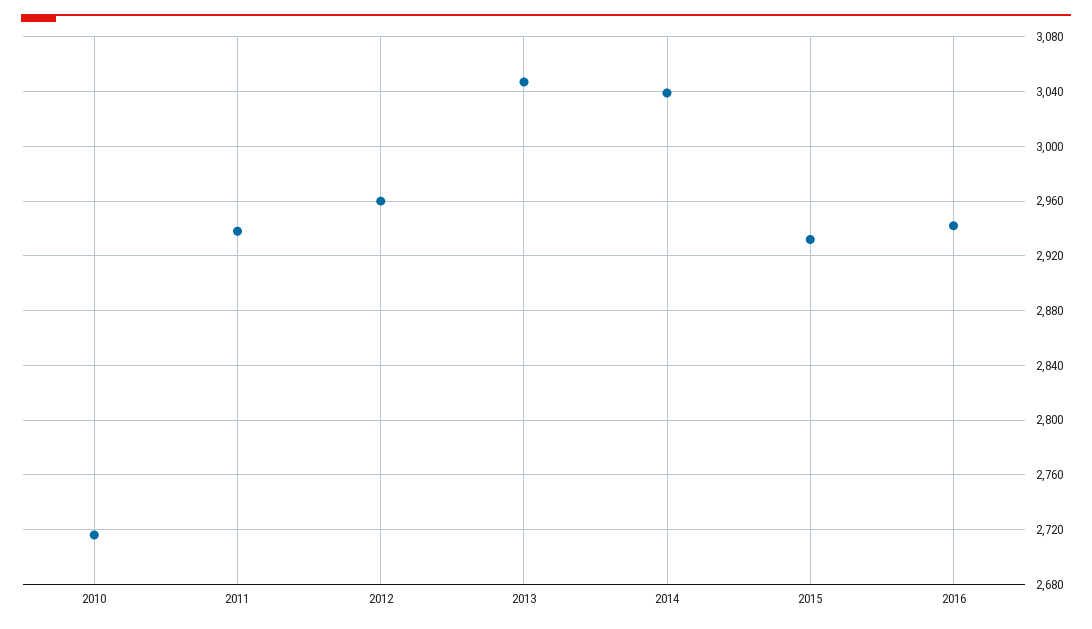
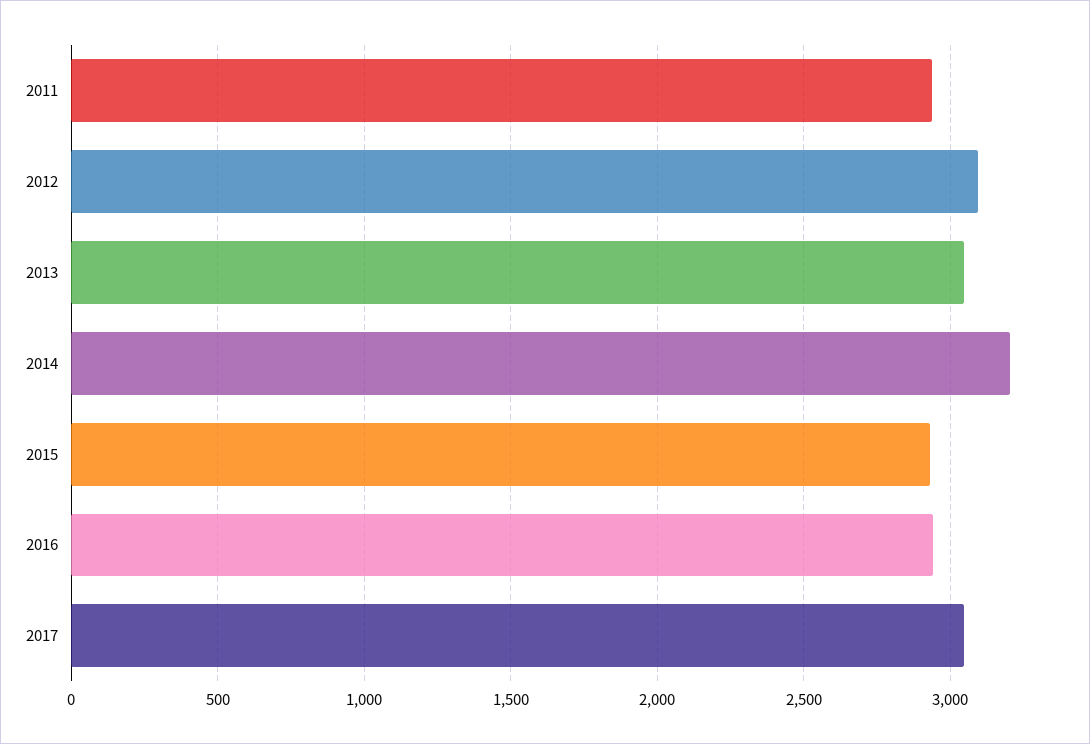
2010: 2715 -> none
2012: 2960 -> 3100
2014: 3040 -> 3200
2017: none -> 3050

